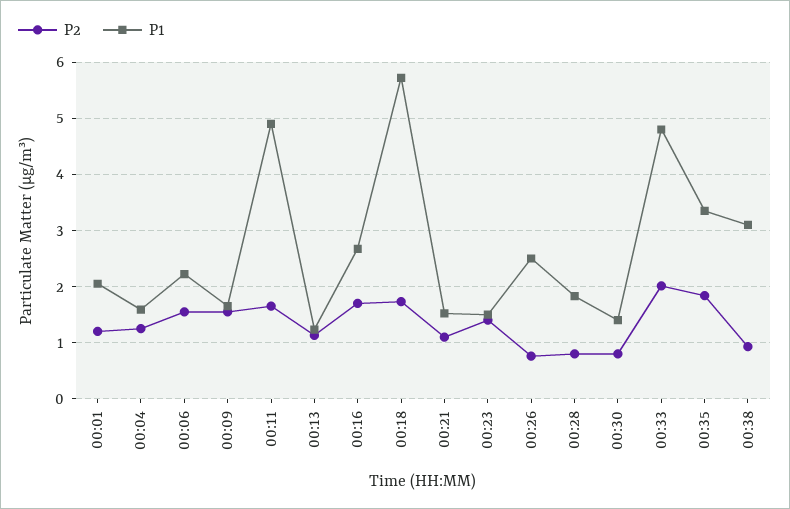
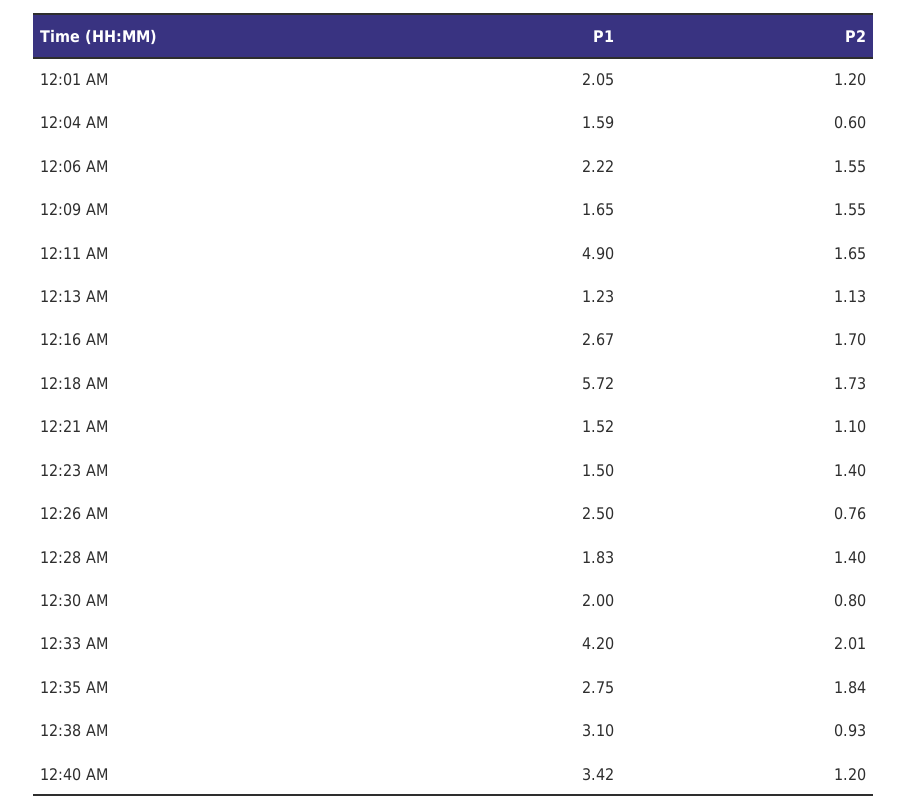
P2, 00:04: 1.2 -> 0.6
P2, 00:28: 0.8 -> 1.4
P1, 00:30: 1.4 -> 2
P1, 00:33: 4.8 -> 4.2
P1, 00:35: 3.4 -> 2.75
P1, 12:40 AM: none -> 3.42
P2, 12:40 AM: none -> 1.2

